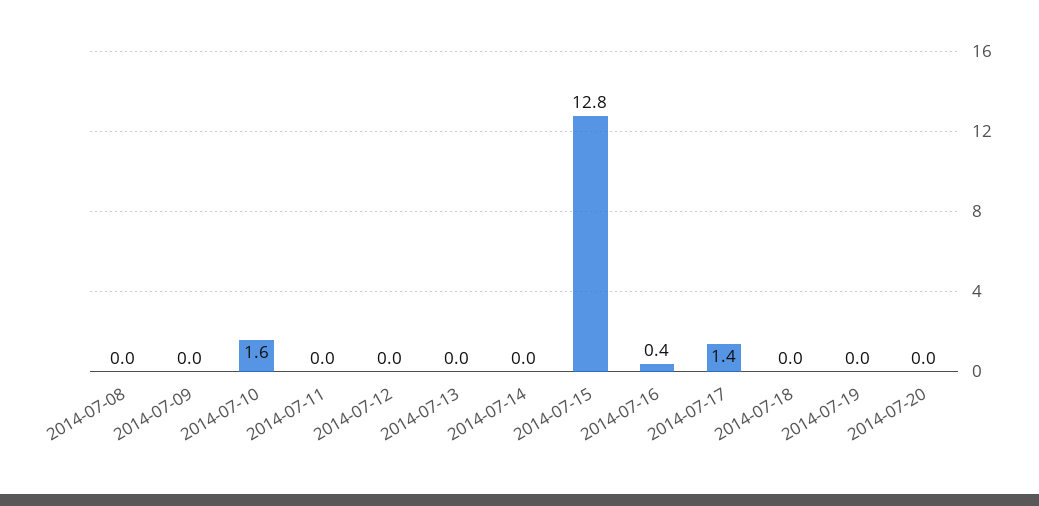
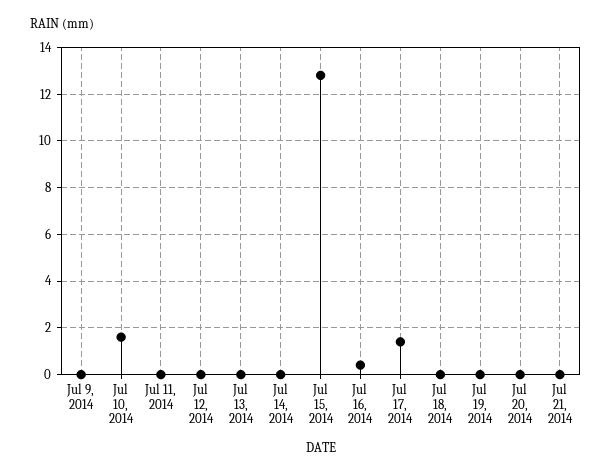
2014-07-08: 0 -> none
Jul 21, 2014: none -> 0

